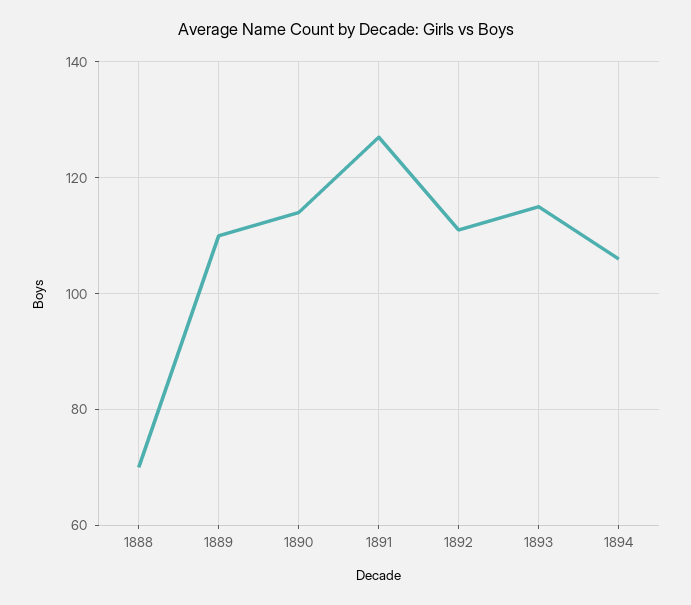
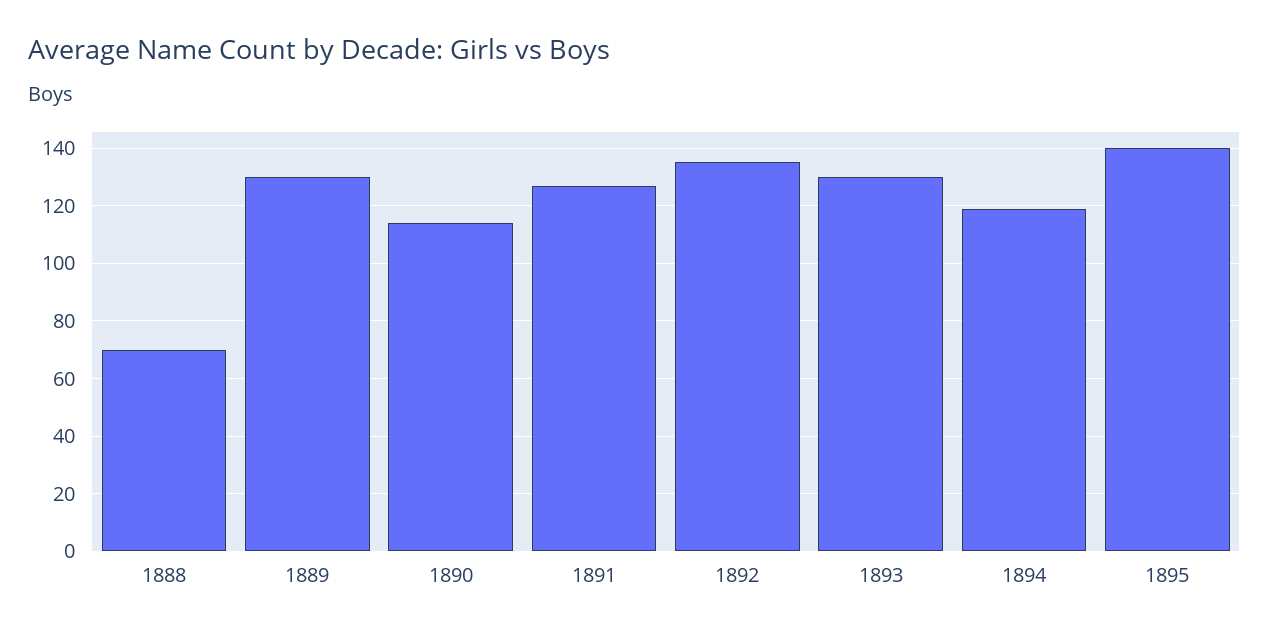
1889: 110 -> 130
1892: 110 -> 135
1893: 115 -> 130
1894: 105 -> 120
1895: none -> 140

